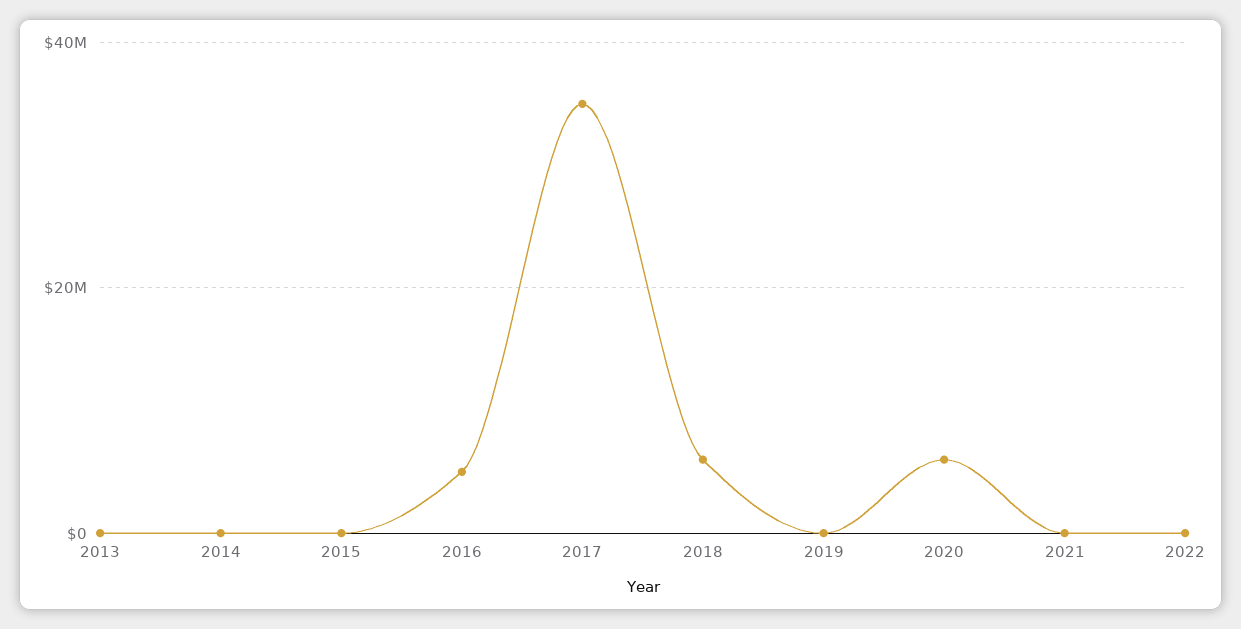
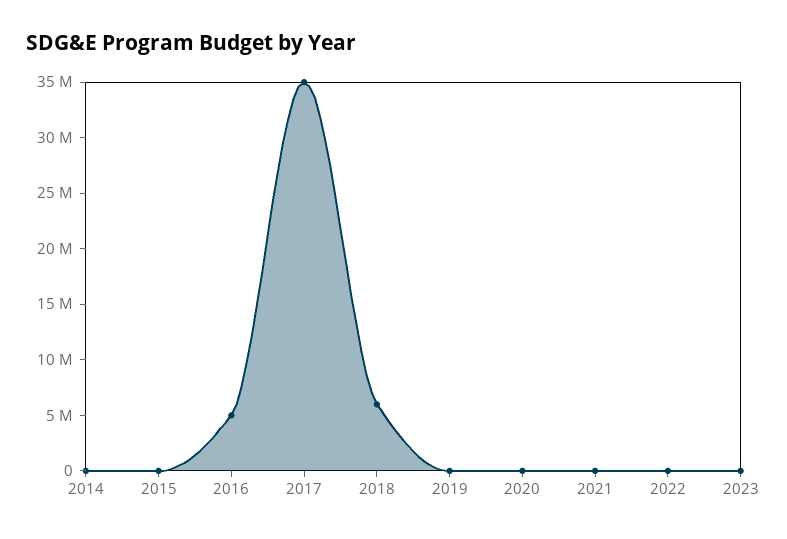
2013: 0 -> none
2020: 6000000 -> 0
2023: none -> 0

